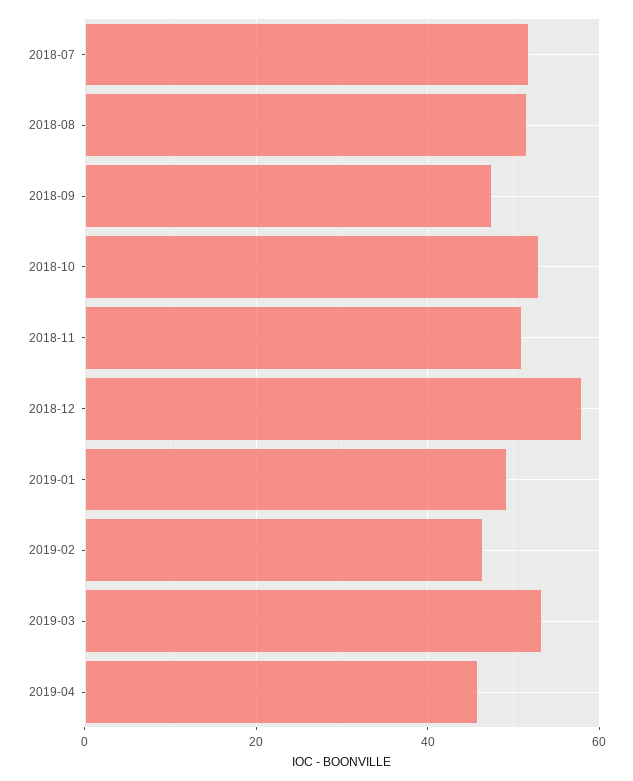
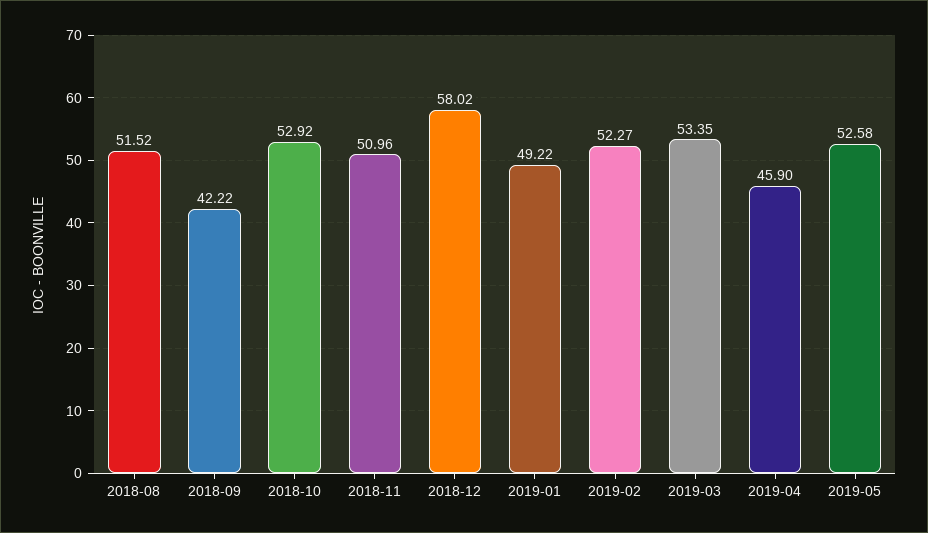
2018-07: 52 -> none
2018-09: 48 -> 42.22
2019-02: 46 -> 52.27
2019-05: none -> 52.58

